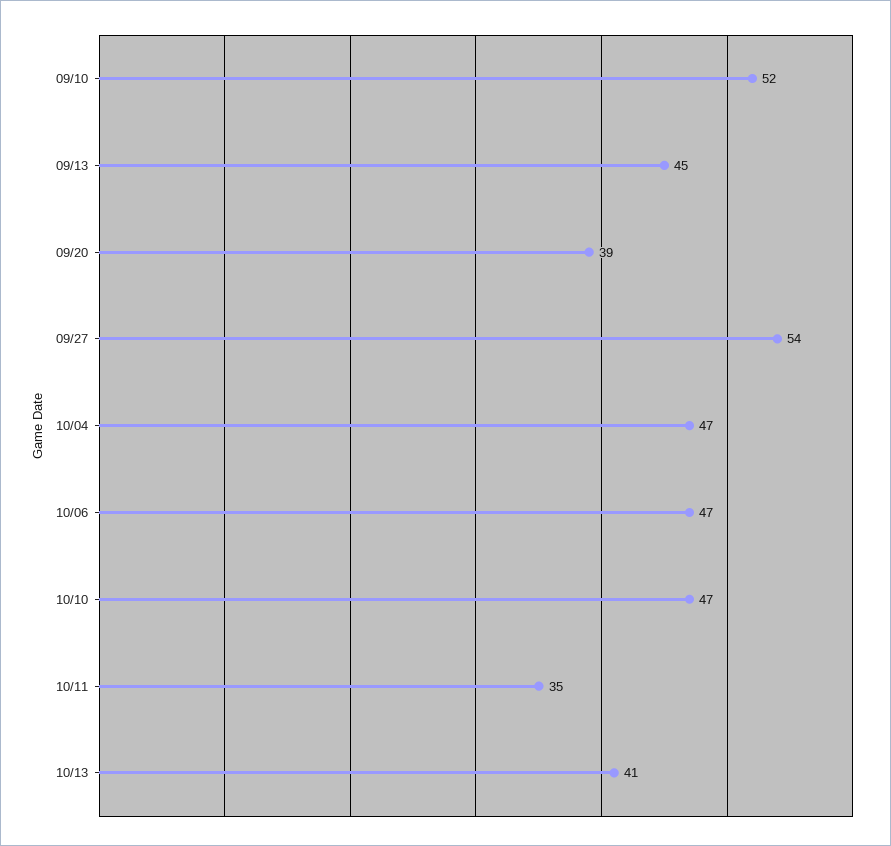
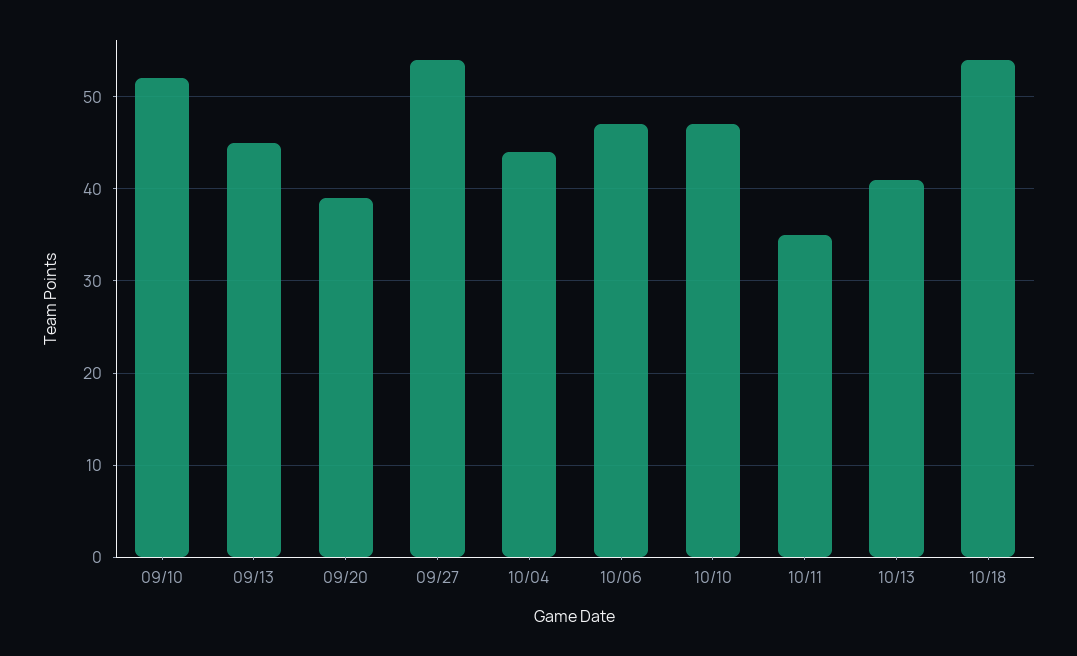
10/04: 47 -> 44
10/18: none -> 54

